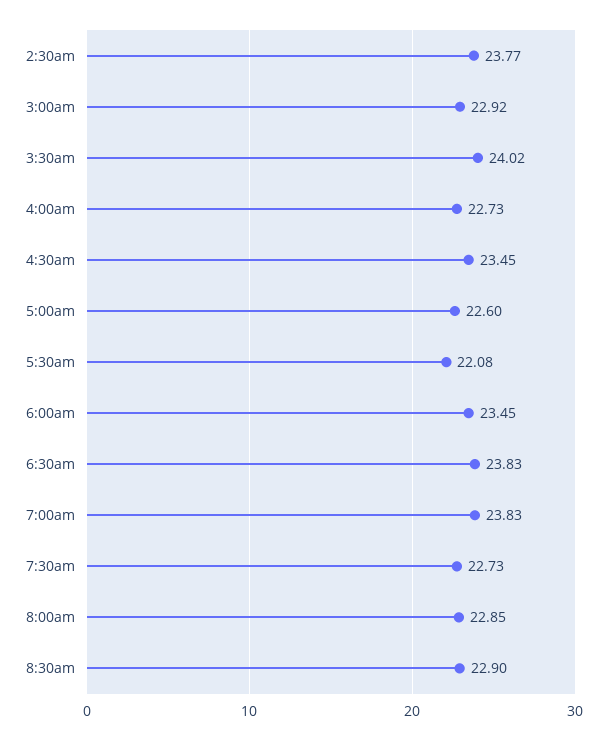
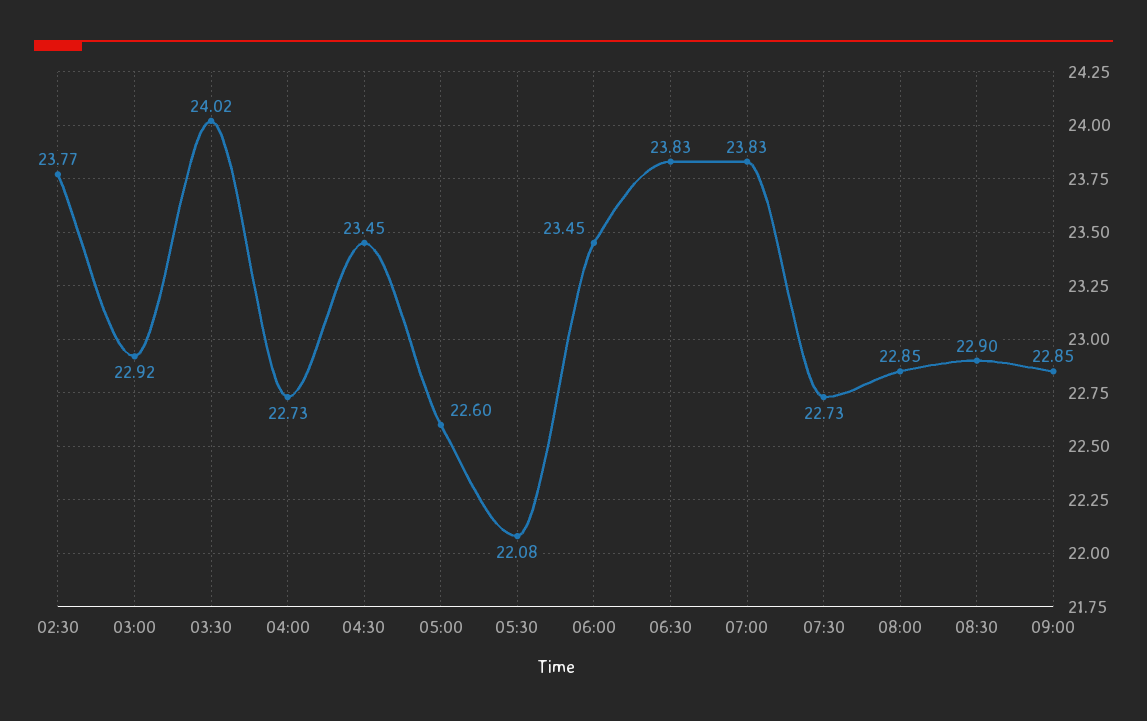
09:00: none -> 22.85

